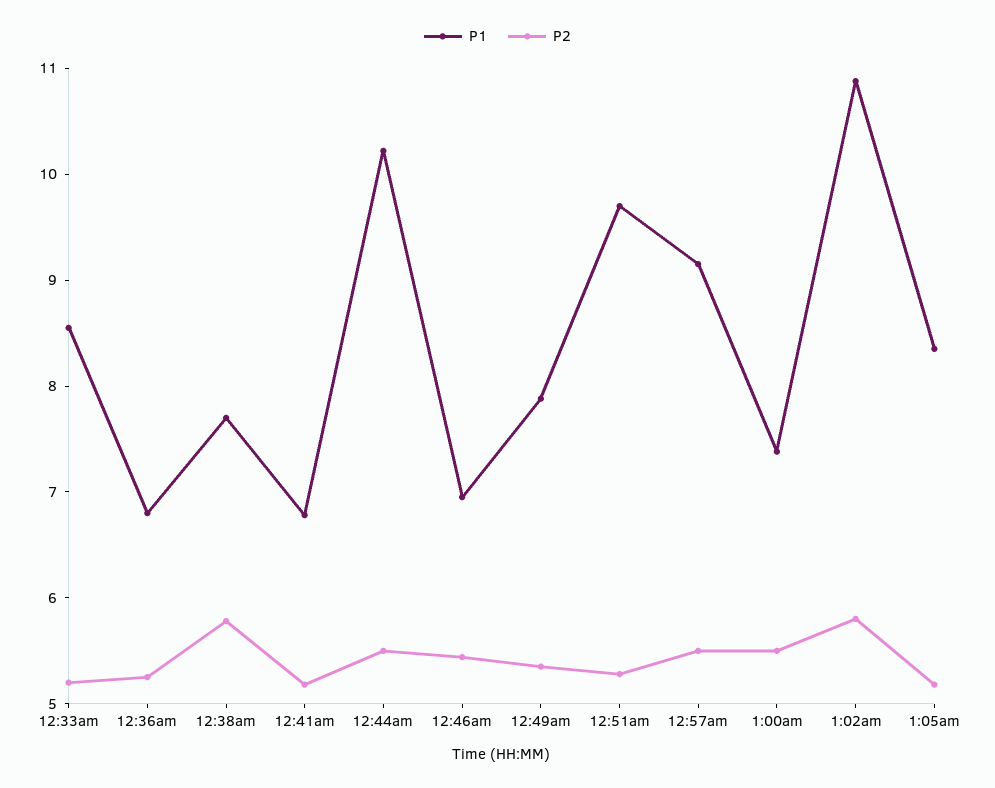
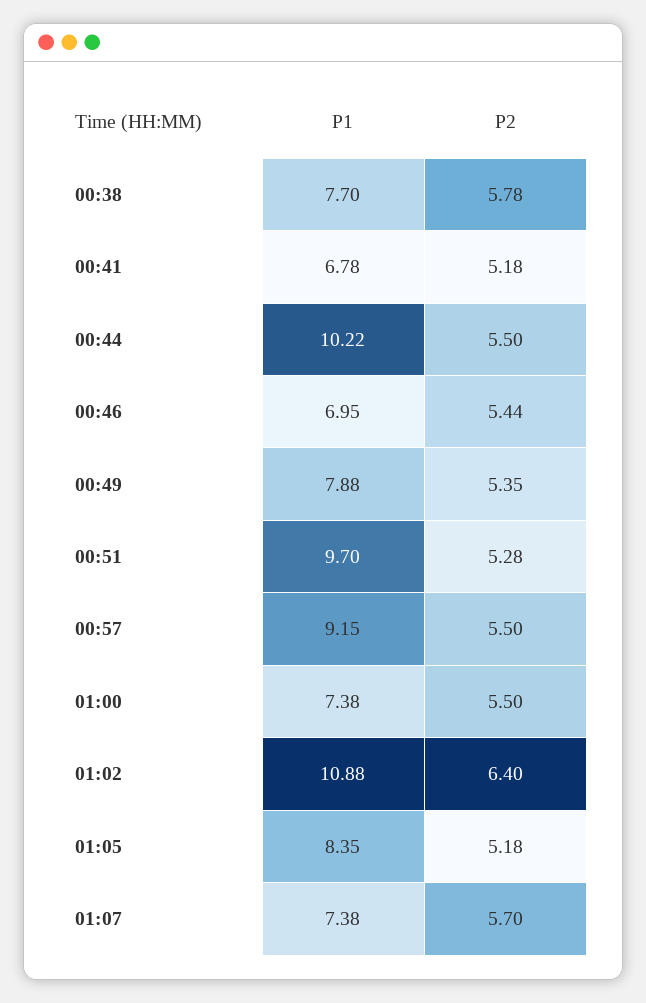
P1, 12:33am: 8.6 -> none
P2, 12:33am: 5.2 -> none
P1, 12:36am: 6.8 -> none
P2, 12:36am: 5.2 -> none
P2, 1:02am: 5.8 -> 6.4
P1, 01:07: none -> 7.38
P2, 01:07: none -> 5.7

